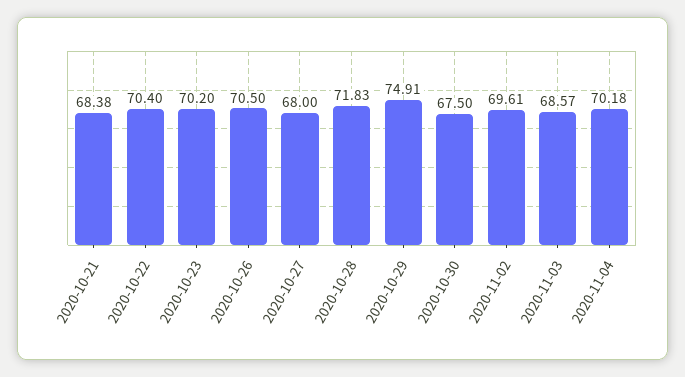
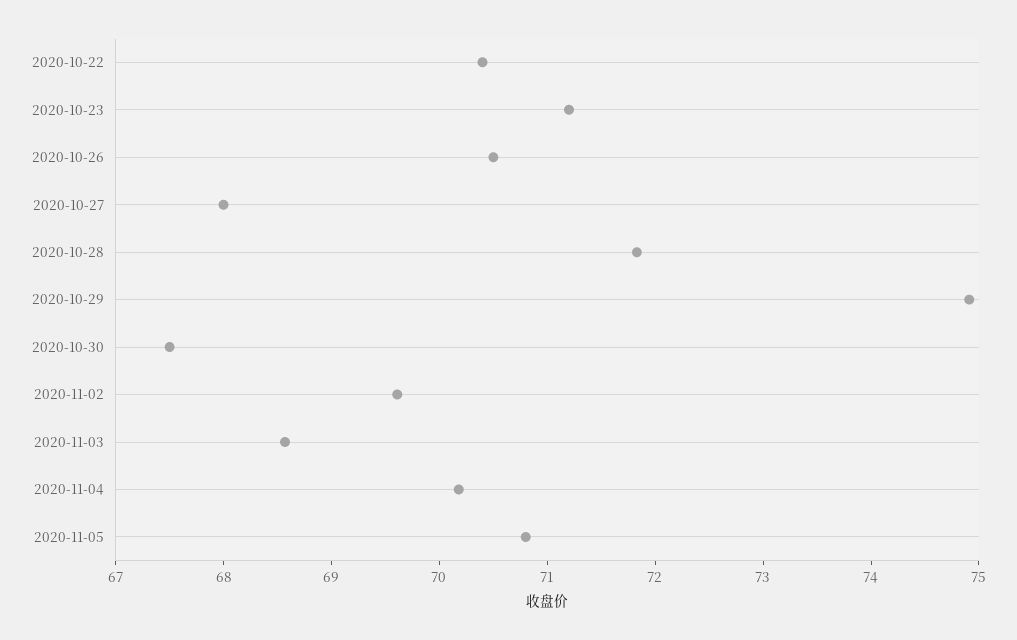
2020-10-21: 68.38 -> none
2020-10-23: 70.2 -> 71.2
2020-11-05: none -> 70.8

